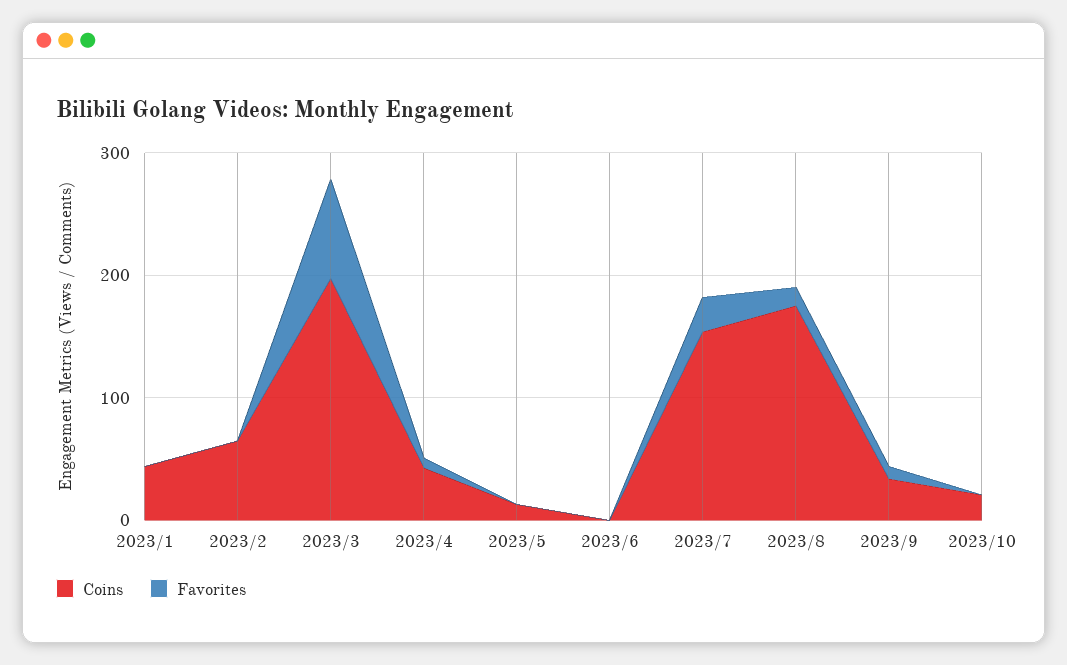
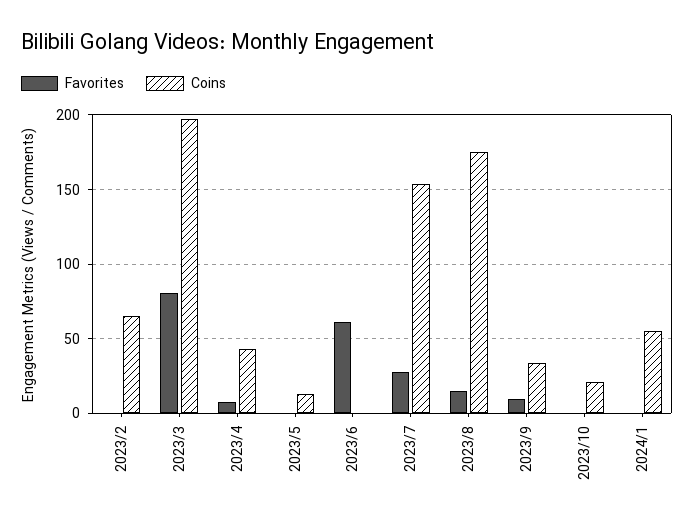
Coins, 2023/1: 40 -> none
Favorites, 2023/1: 0 -> none
Favorites, 2023/6: 0 -> 60
Favorites, 2024/1: none -> 0
Coins, 2024/1: none -> 55

